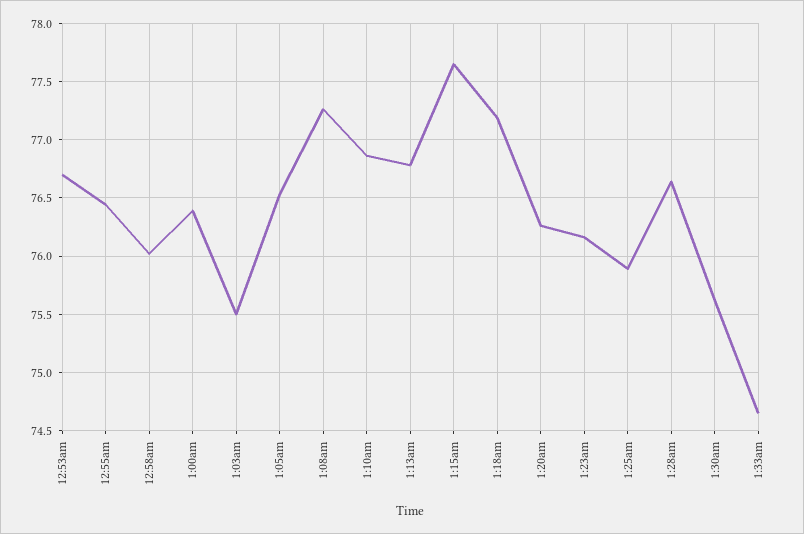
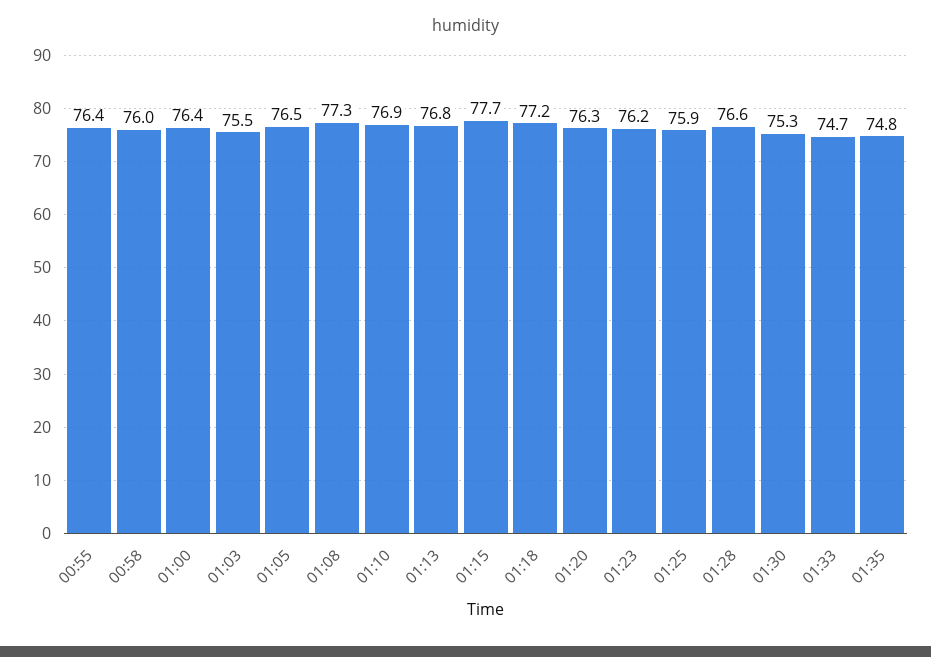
12:53am: 76.7 -> none
1:30am: 75.6 -> 75.3
01:35: none -> 74.8

